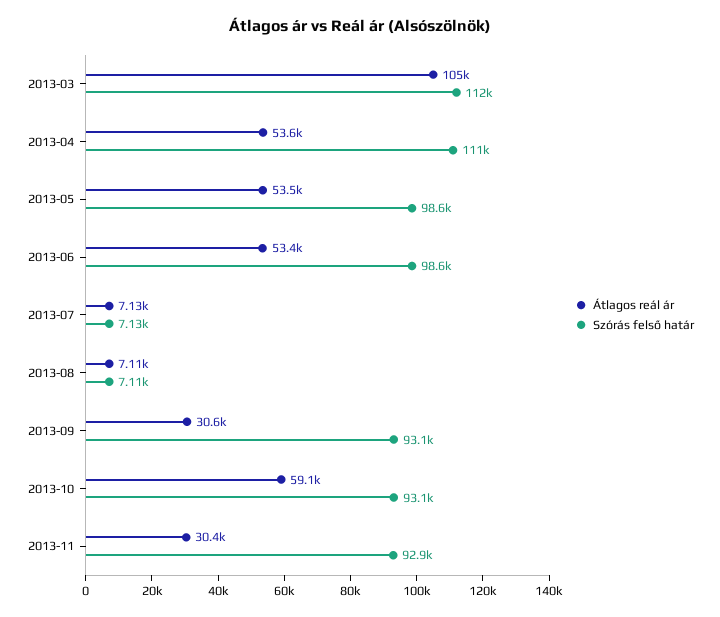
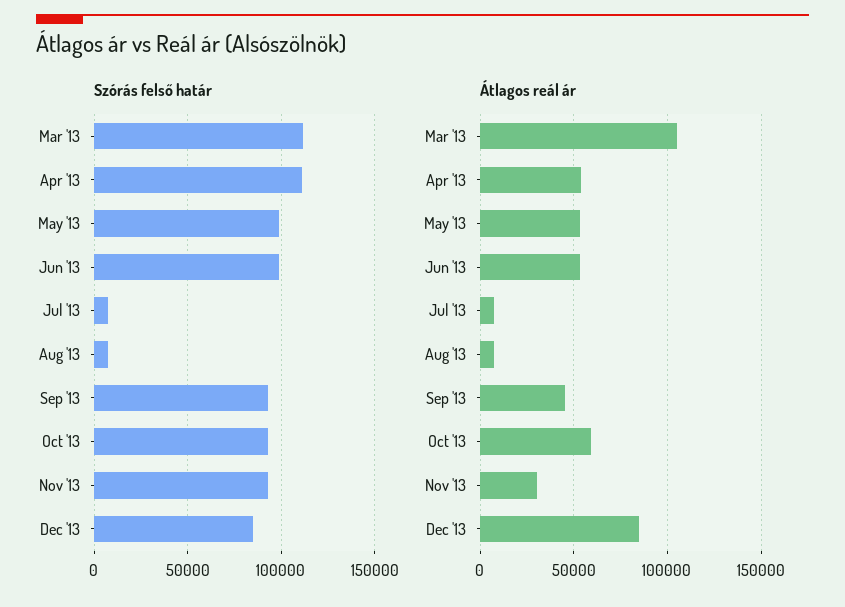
Átlagos reál ár, 2013-09: 30600 -> 45000
Szórás felső határ, Dec '13: none -> 85000
Átlagos reál ár, Dec '13: none -> 85000

